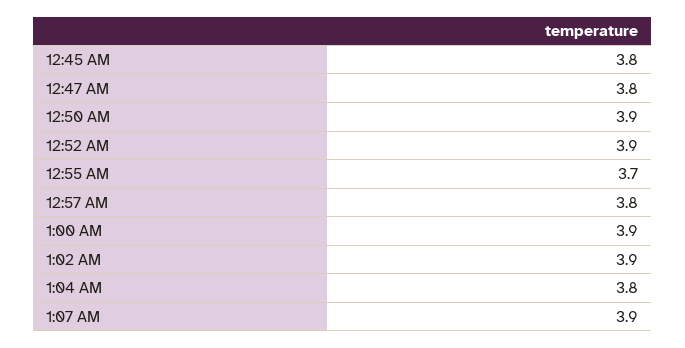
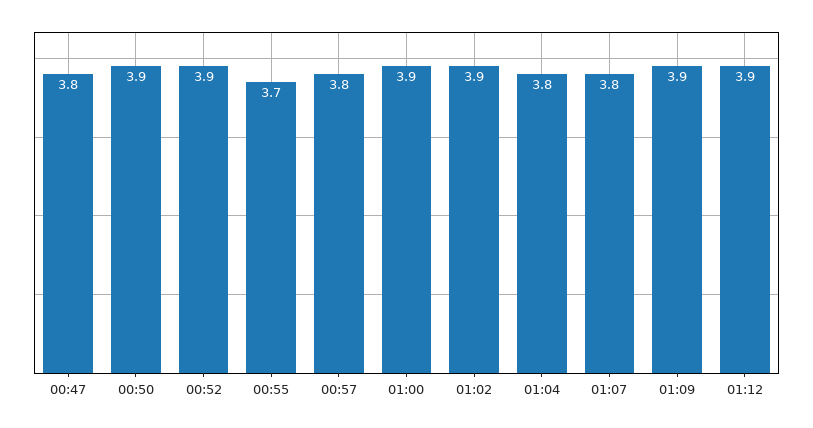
12:45 AM: 3.8 -> none
1:07 AM: 3.9 -> 3.8
01:09: none -> 3.9
01:12: none -> 3.9

